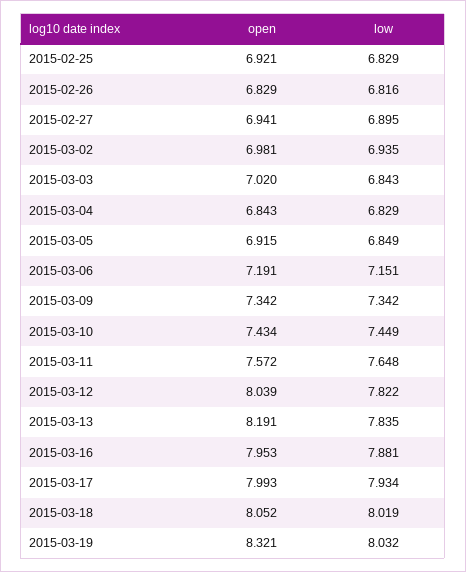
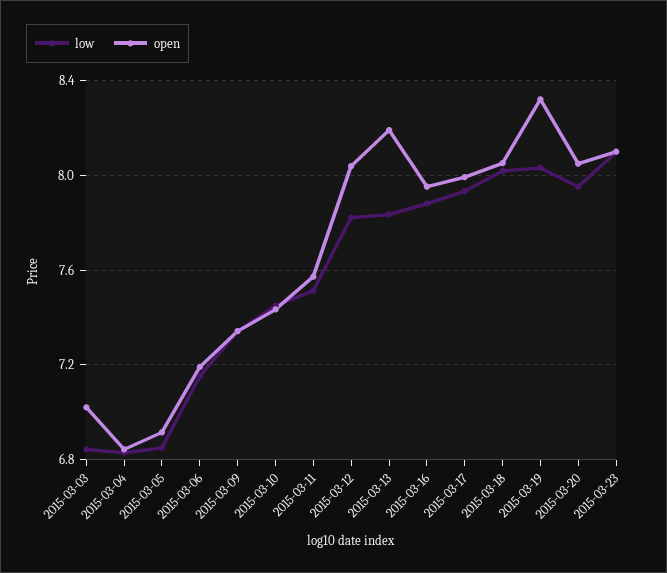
open, 2015-02-25: 6.921 -> none
low, 2015-02-25: 6.829 -> none
open, 2015-02-26: 6.829 -> none
low, 2015-02-26: 6.816 -> none
open, 2015-02-27: 6.941 -> none
low, 2015-02-27: 6.895 -> none
open, 2015-03-02: 6.981 -> none
low, 2015-03-02: 6.935 -> none
low, 2015-03-11: 7.648 -> 7.5
low, 2015-03-20: none -> 7.95
open, 2015-03-20: none -> 8.05
low, 2015-03-23: none -> 8.1
open, 2015-03-23: none -> 8.1

